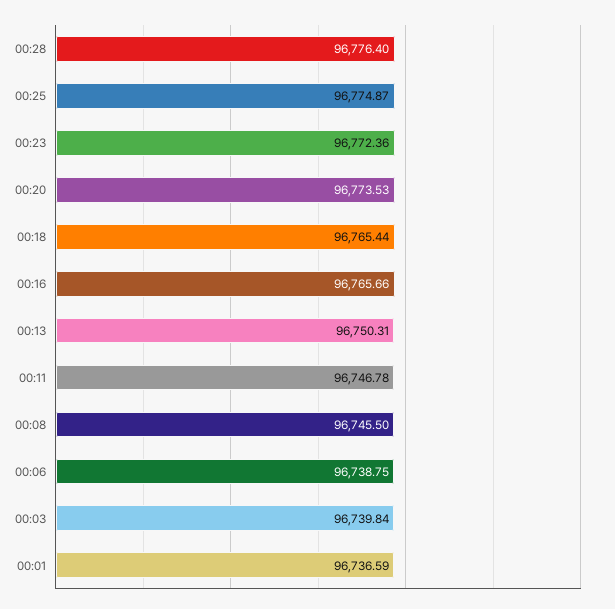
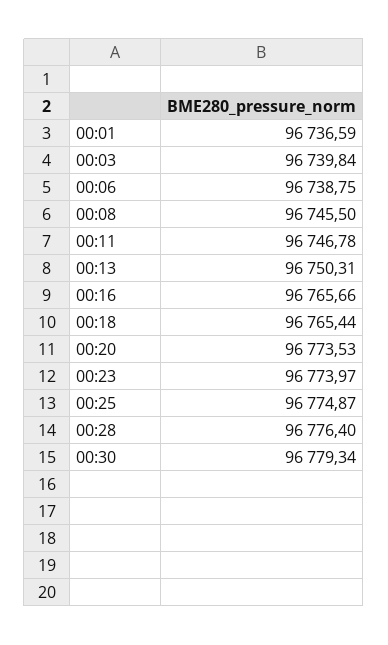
00:23: 96772.36 -> 96773.97
00:30: none -> 96779.34

